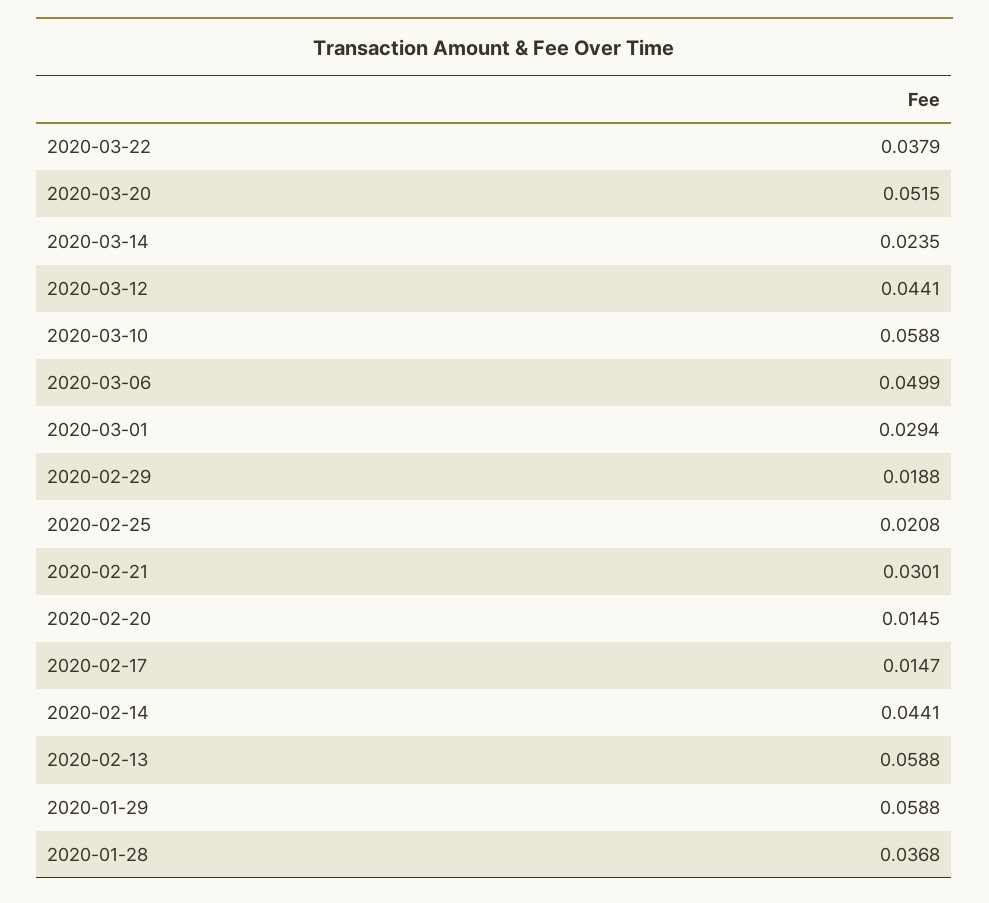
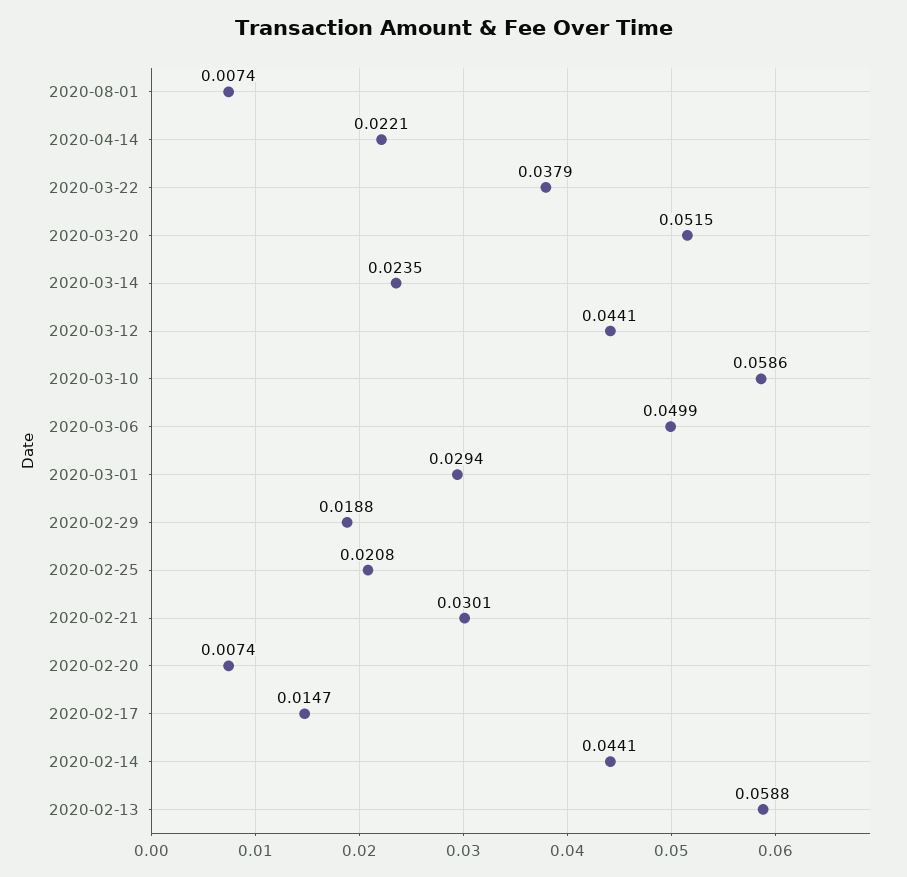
2020-03-10: 0.0588 -> 0.0586
2020-02-20: 0.0145 -> 0.0074
2020-01-29: 0.0588 -> none
2020-01-28: 0.0368 -> none
2020-08-01: none -> 0.0074
2020-04-14: none -> 0.0221

